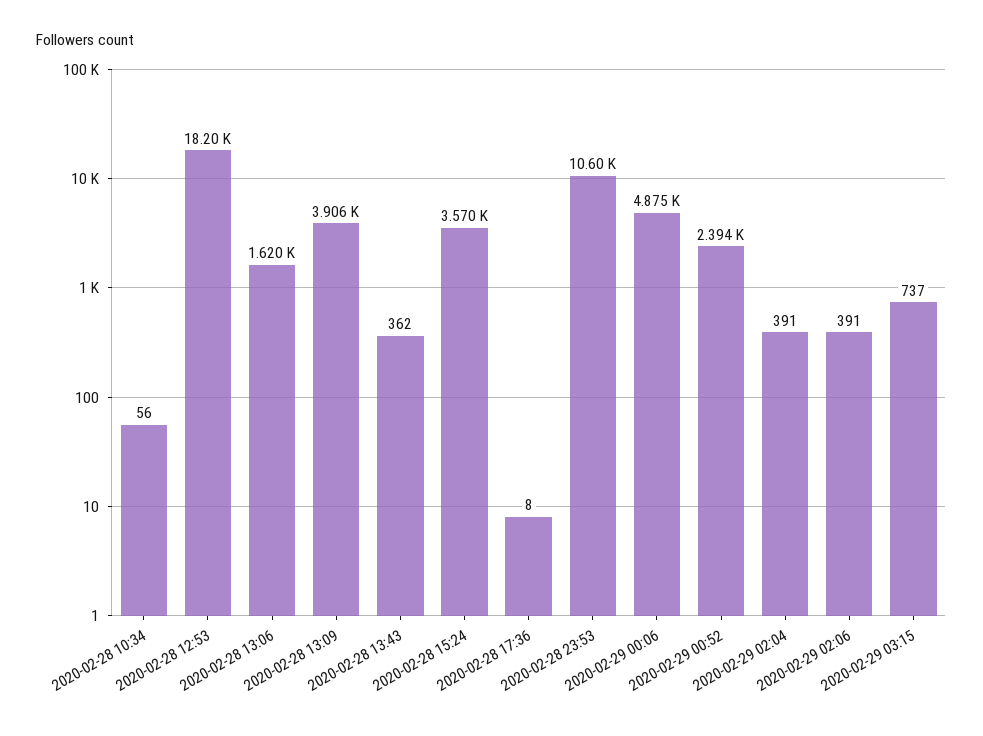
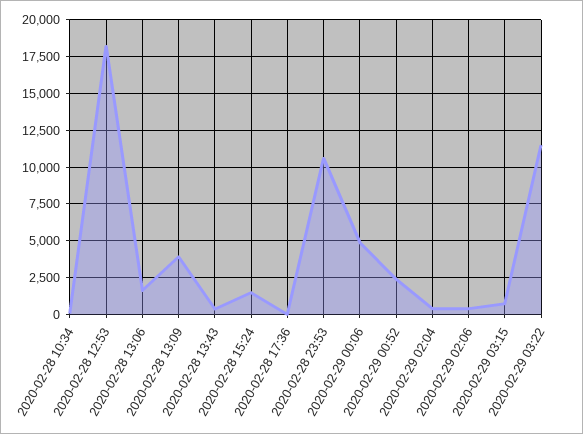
2020-02-28 15:24: 3570 -> 1500
2020-02-29 03:22: none -> 11500

